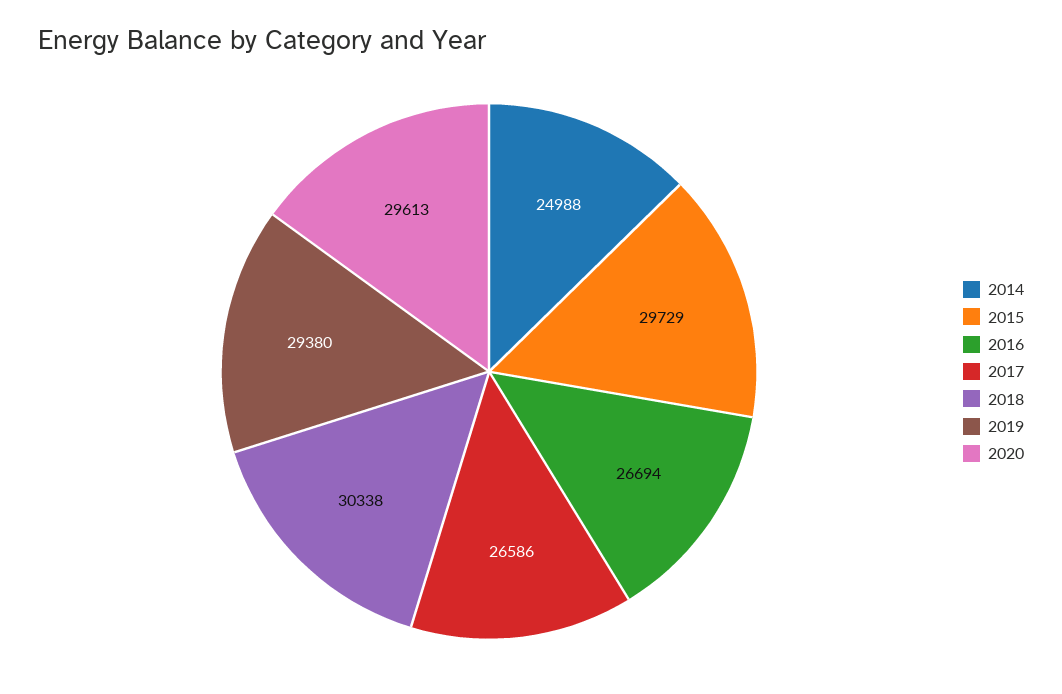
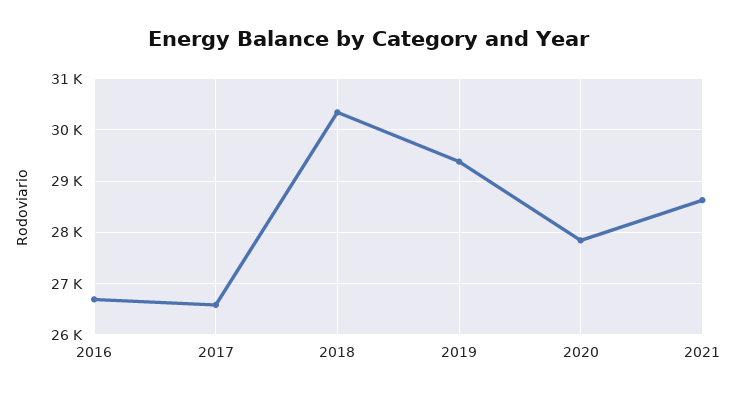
2014: 24988 -> none
2015: 29729 -> none
2020: 29613 -> 27800
2021: none -> 28600

